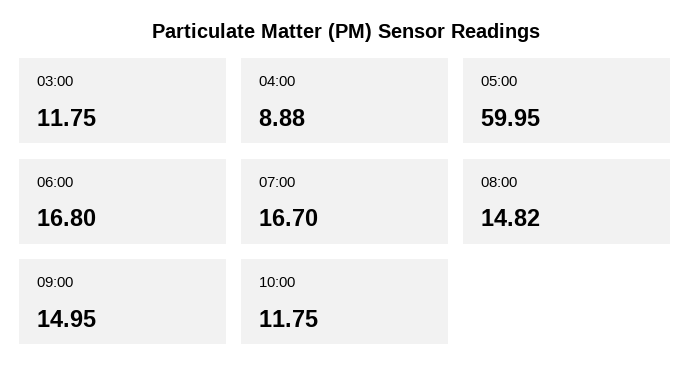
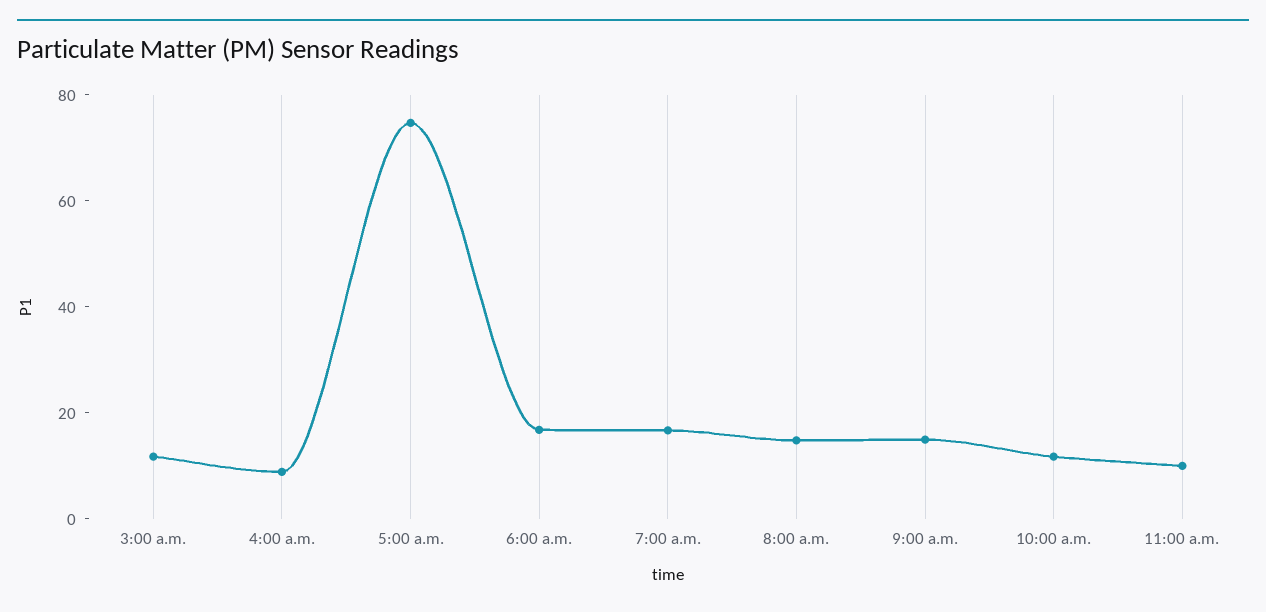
05:00: 59.95 -> 75
11:00 a.m.: none -> 10

